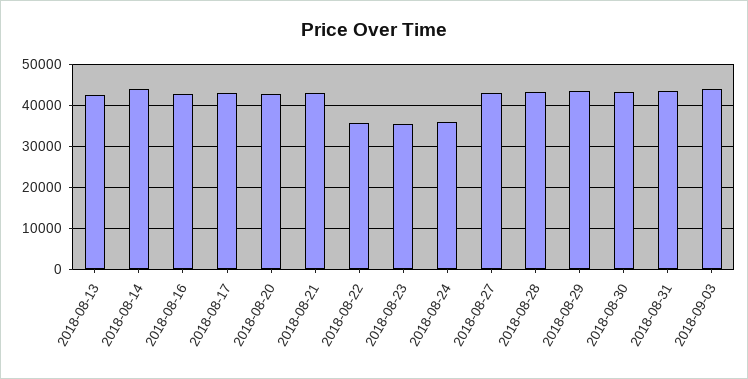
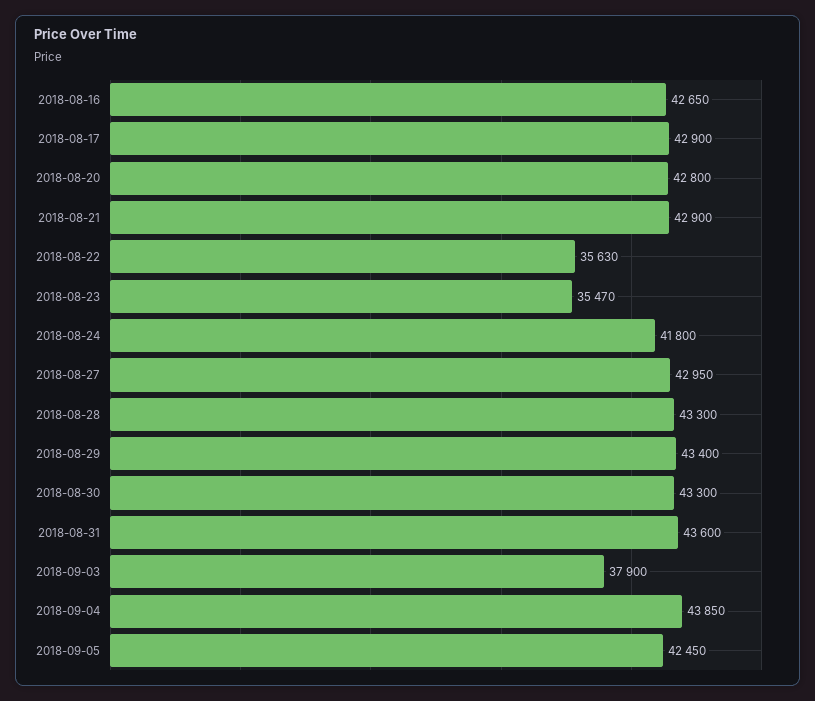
2018-08-13: 42000 -> none
2018-08-14: 44000 -> none
2018-08-24: 36000 -> 41800
2018-09-03: 44000 -> 37900
2018-09-04: none -> 43850
2018-09-05: none -> 42450

